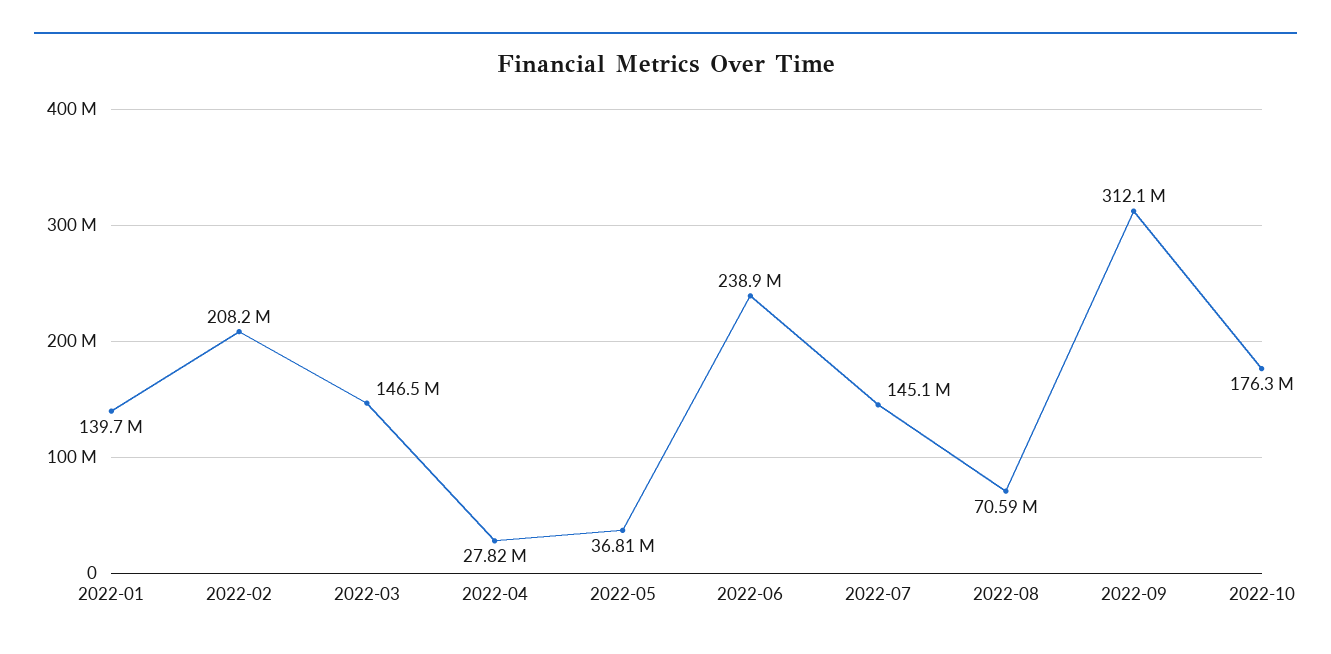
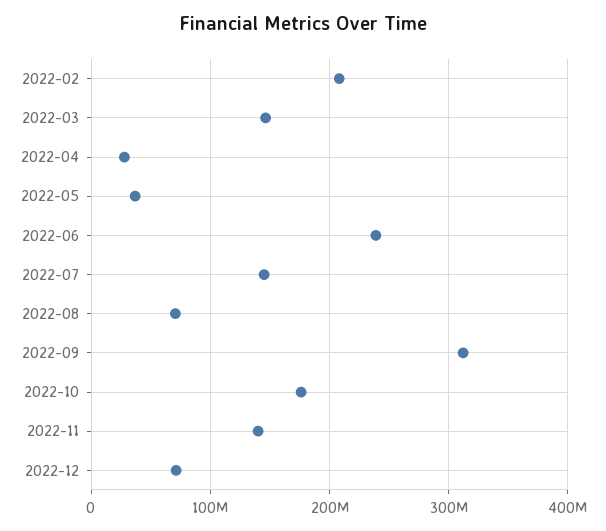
2022-01: 139700000 -> none
2022-11: none -> 140000000
2022-12: none -> 70000000

